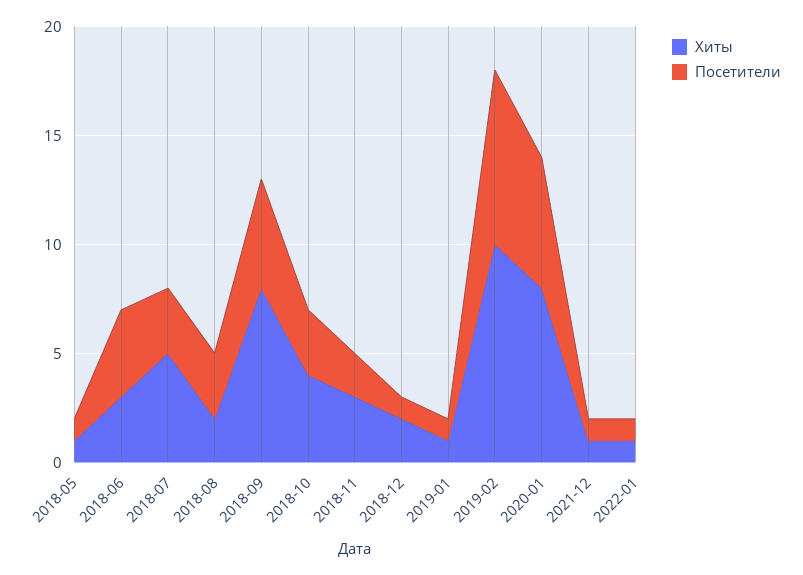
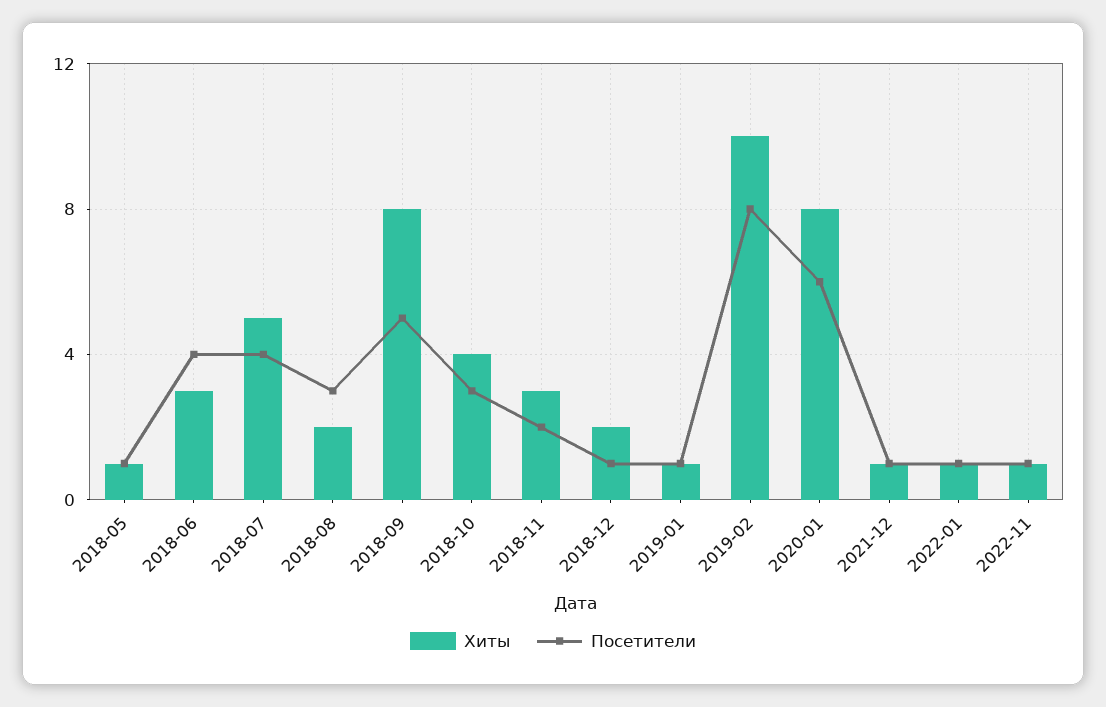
Посетители, 2018-07: 3 -> 4
Хиты, 2022-11: none -> 1
Посетители, 2022-11: none -> 1

